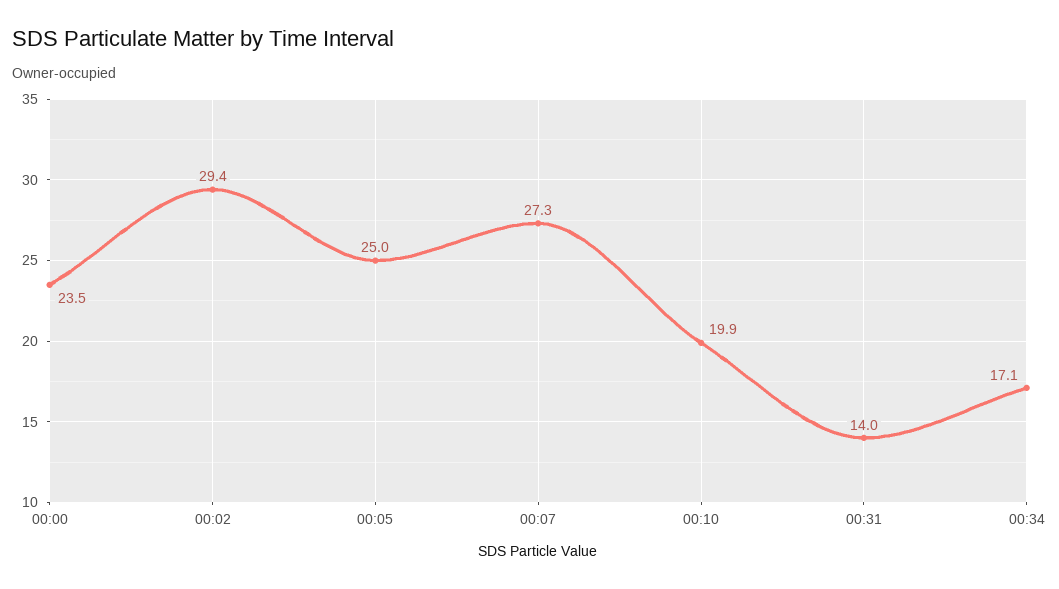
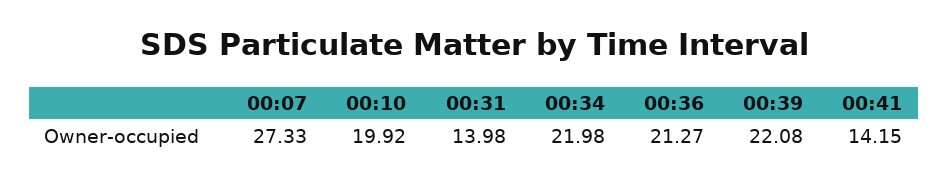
00:00: 23.5 -> none
00:02: 29.4 -> none
00:05: 25 -> none
00:34: 17.1 -> 21.98
00:36: none -> 21.27
00:39: none -> 22.08
00:41: none -> 14.15

